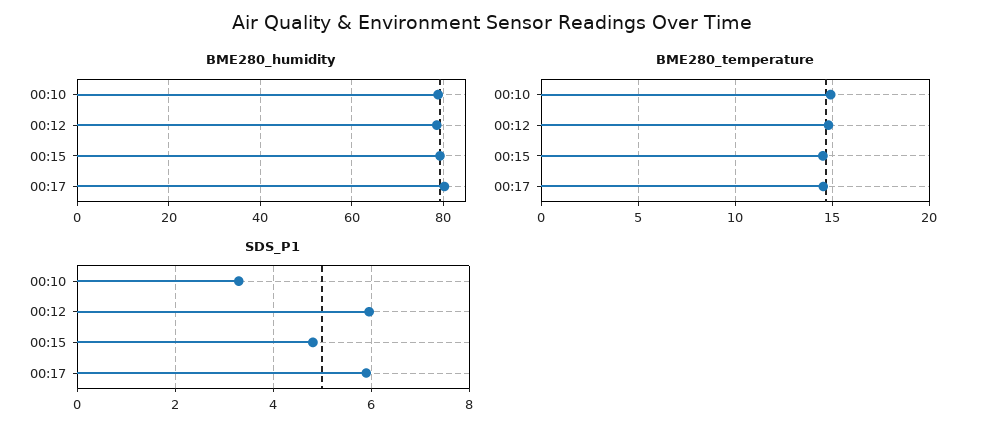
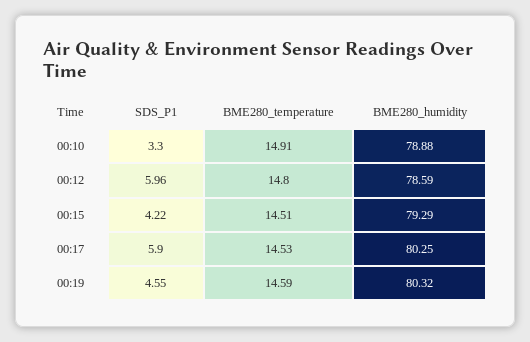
SDS_P1, 00:15: 4.8 -> 4.22
SDS_P1, 00:19: none -> 4.55
BME280_temperature, 00:19: none -> 14.59
BME280_humidity, 00:19: none -> 80.32

